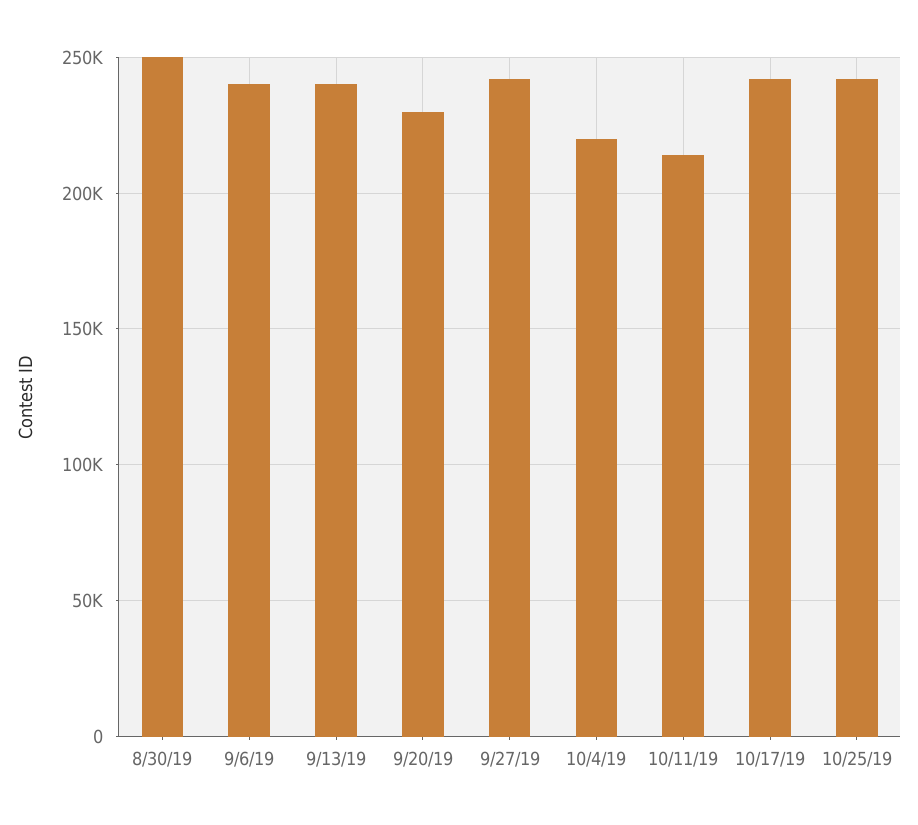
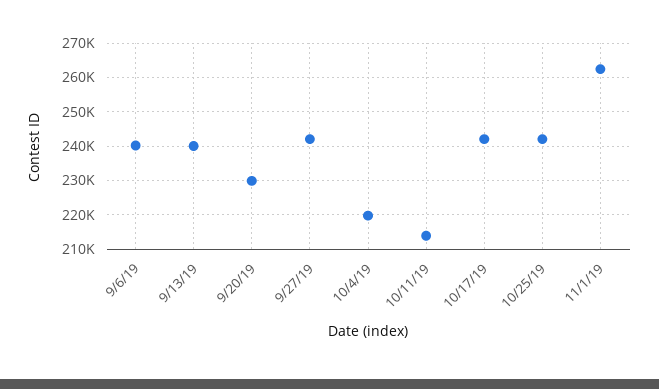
8/30/19: 250000 -> none
11/1/19: none -> 262000

